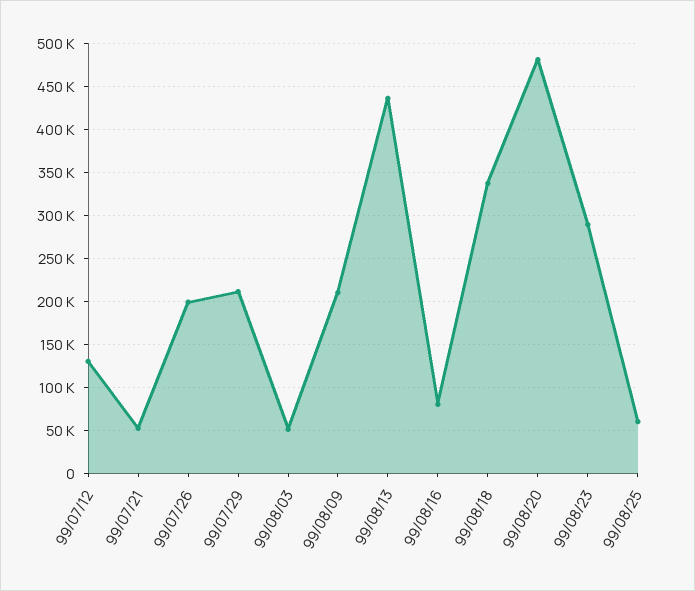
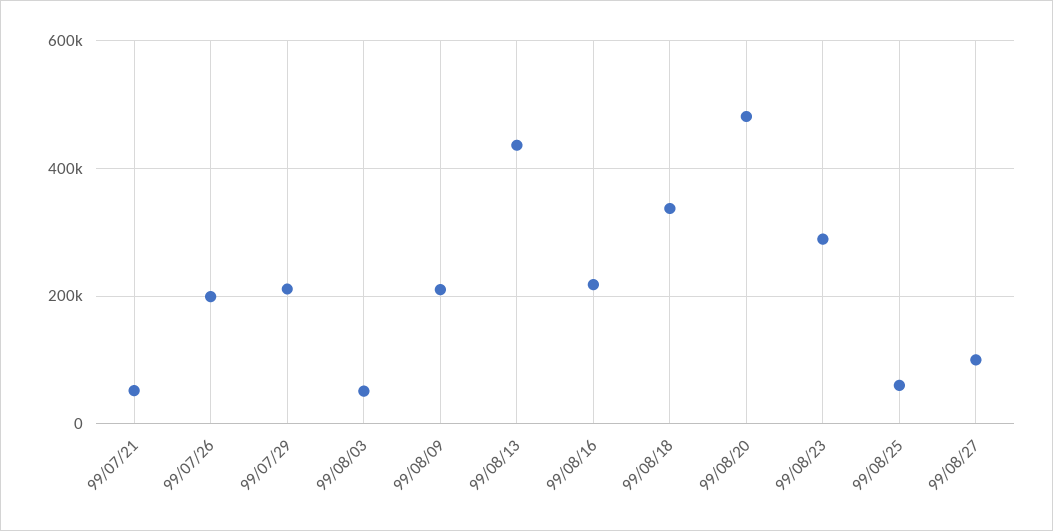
99/07/12: 130000 -> none
99/08/16: 80000 -> 220000
99/08/27: none -> 100000

